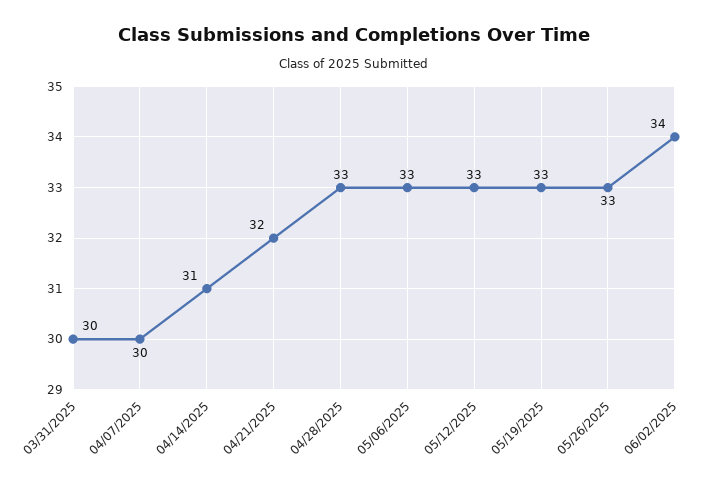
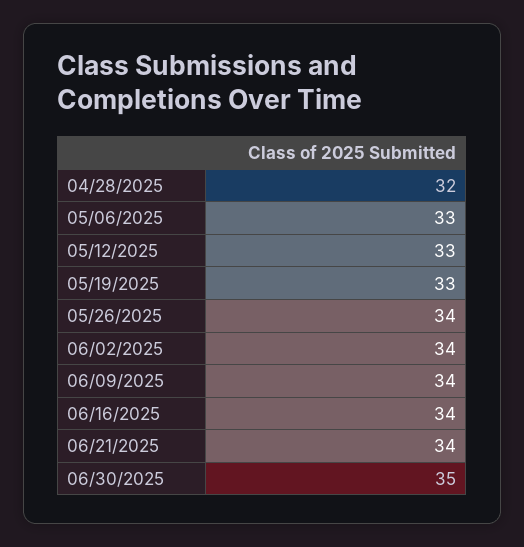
03/31/2025: 30 -> none
04/07/2025: 30 -> none
04/14/2025: 31 -> none
04/21/2025: 32 -> none
04/28/2025: 33 -> 32
05/26/2025: 33 -> 34
06/09/2025: none -> 34
06/16/2025: none -> 34
06/21/2025: none -> 34
06/30/2025: none -> 35

